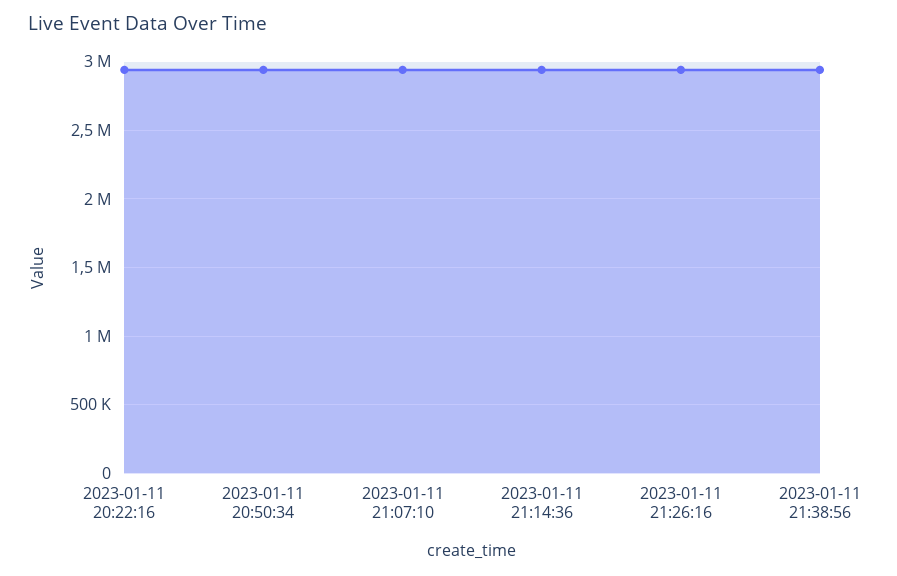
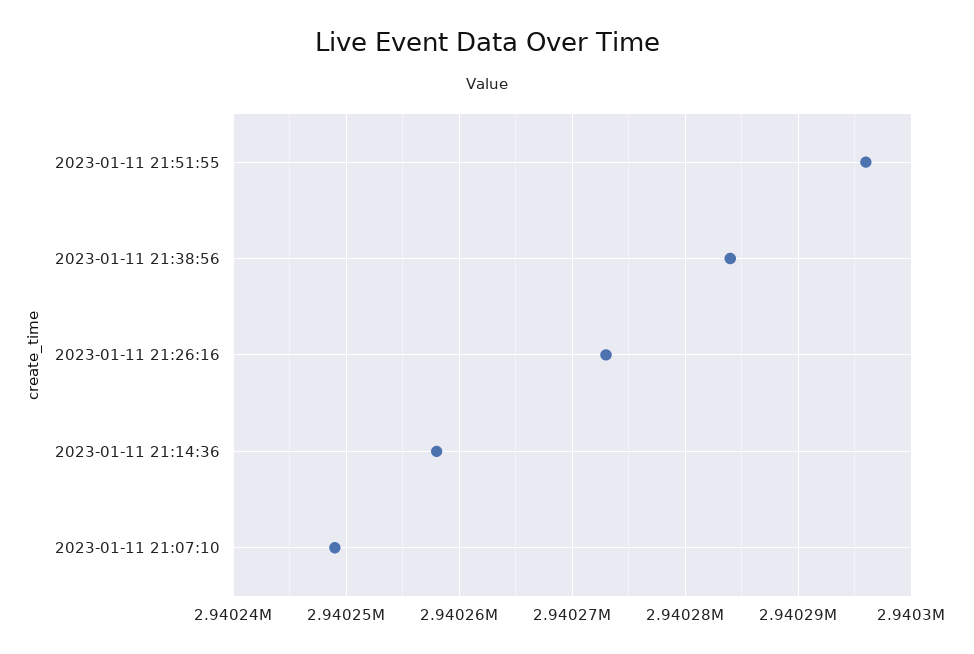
2023-01-11 20:22:16: 2950000 -> none
2023-01-11 20:50:34: 2950000 -> none
2023-01-11 21:51:55: none -> 2940296

